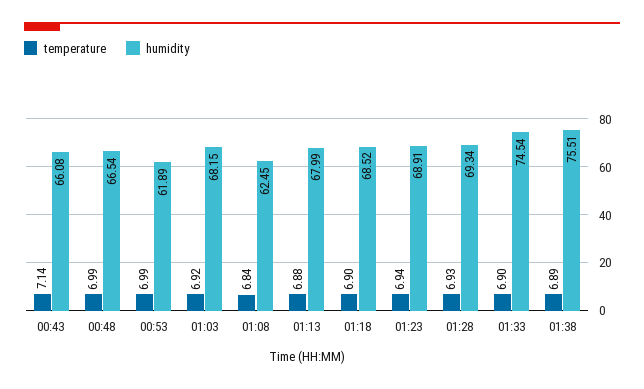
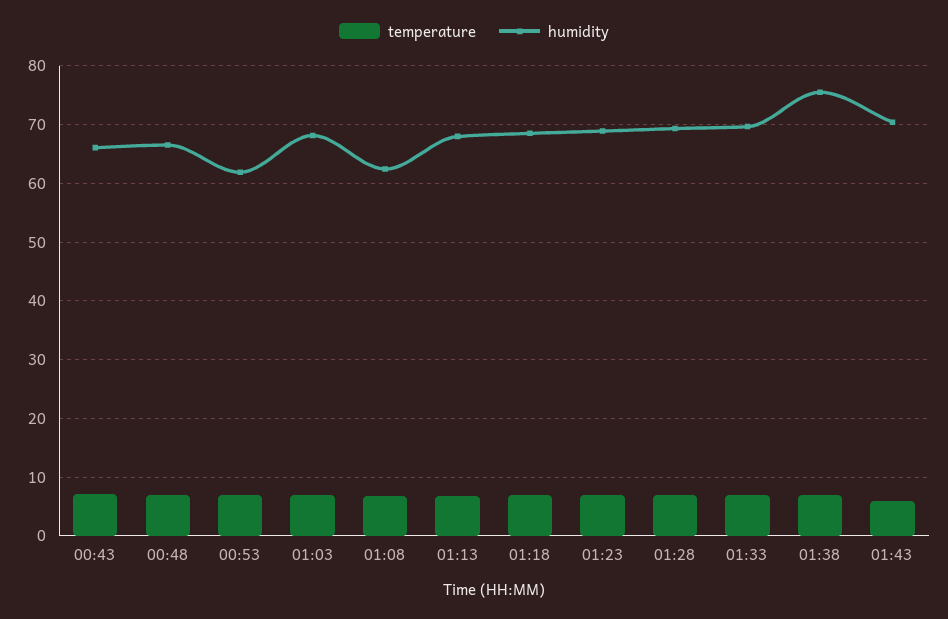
humidity, 01:33: 74.54 -> 70
temperature, 01:43: none -> 6
humidity, 01:43: none -> 70

